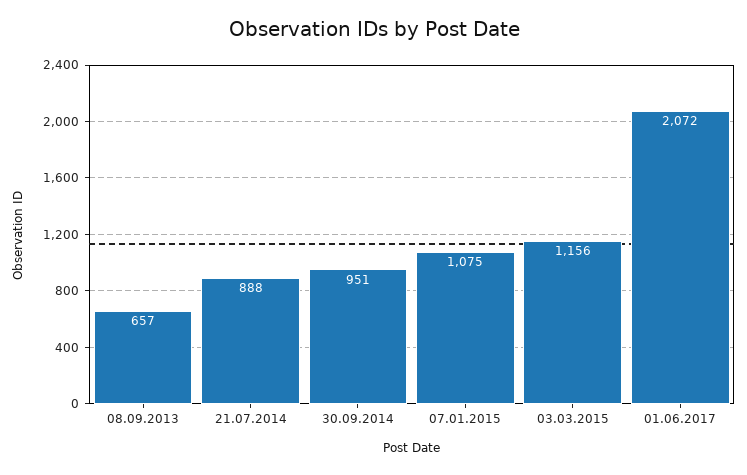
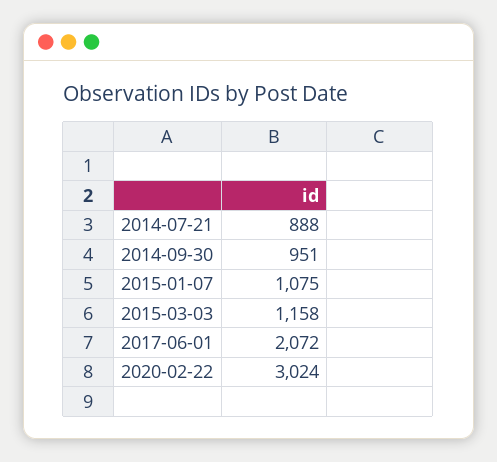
08.09.2013: 657 -> none
03.03.2015: 1156 -> 1158
2020-02-22: none -> 3024

